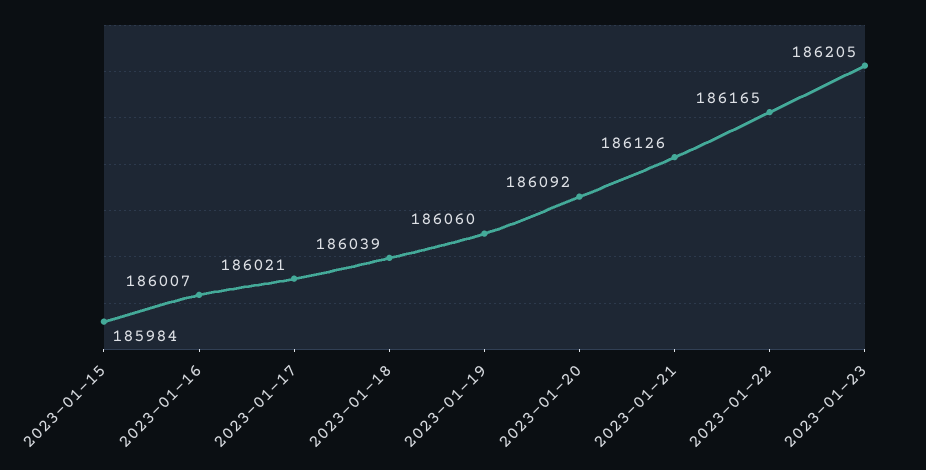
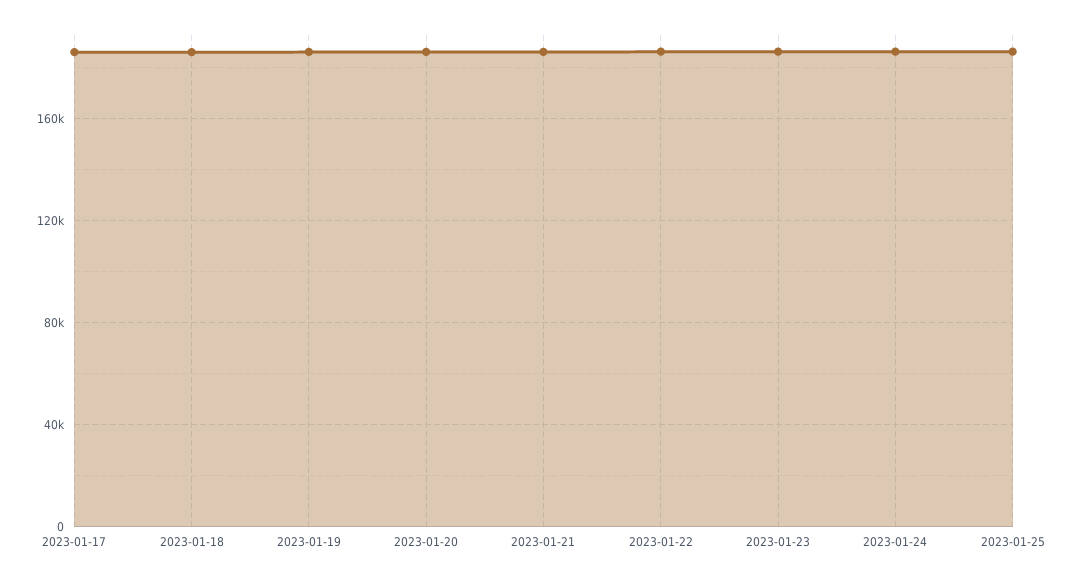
2023-01-15: 185984 -> none
2023-01-16: 186007 -> none
2023-01-24: none -> 185000
2023-01-25: none -> 185000

